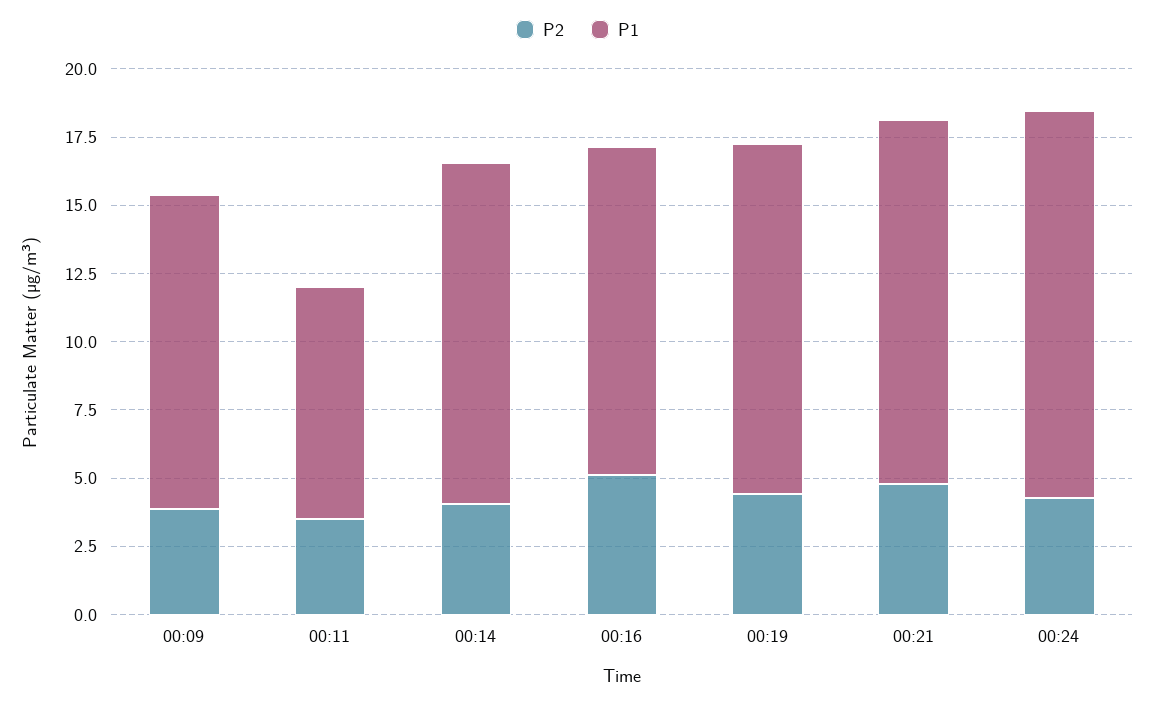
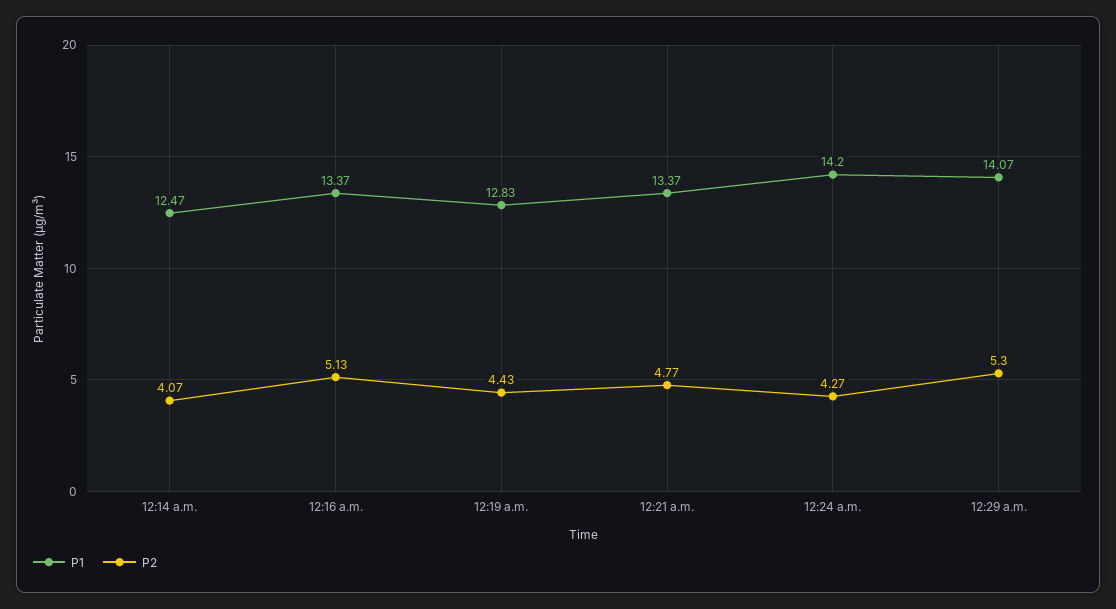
P2, 00:09: 4 -> none
P1, 00:09: 11.5 -> none
P2, 00:11: 3.5 -> none
P1, 00:11: 8.5 -> none
P1, 00:16: 12 -> 13.37
P1, 12:29 a.m.: none -> 14.07
P2, 12:29 a.m.: none -> 5.3

